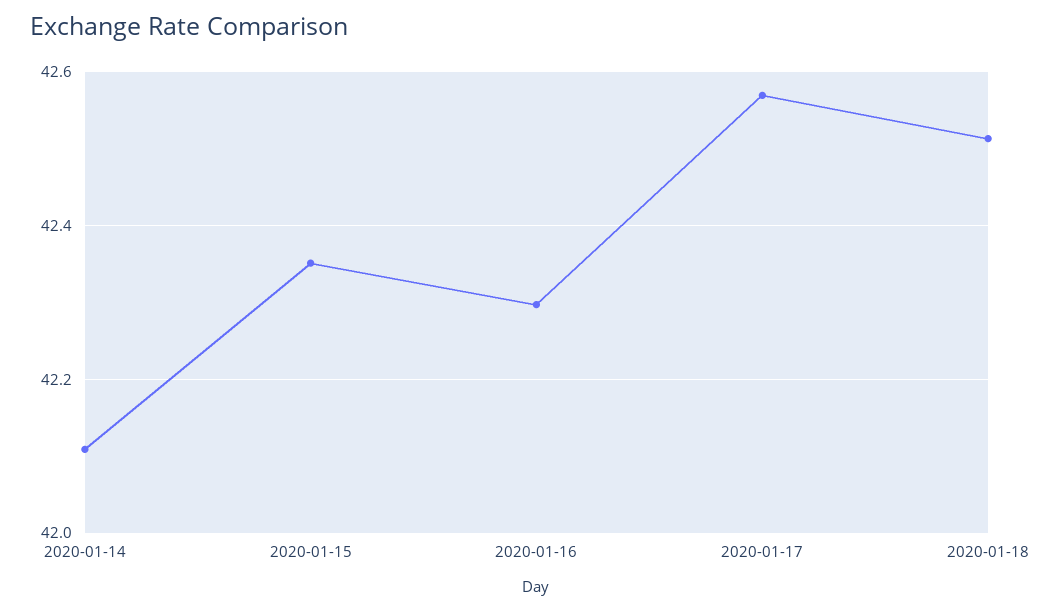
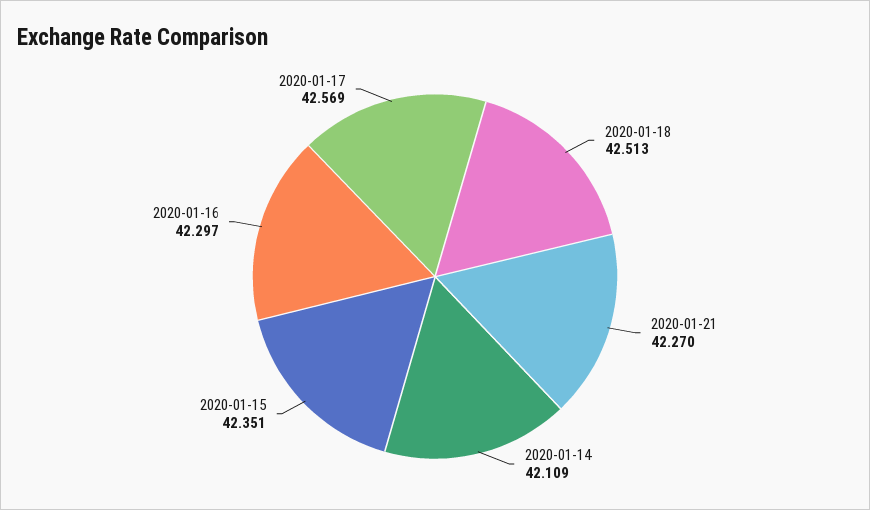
2020-01-21: none -> 42.27

